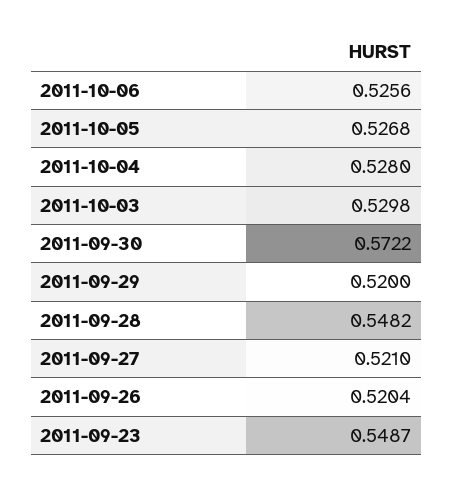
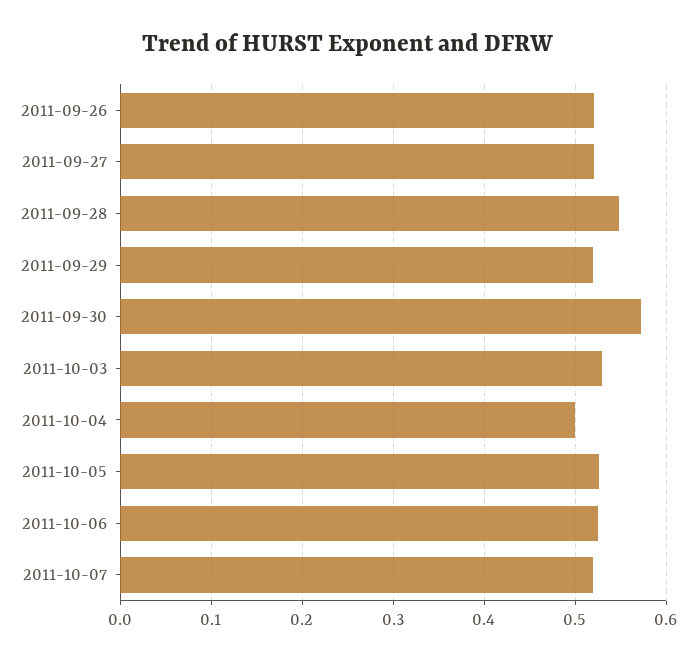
2011-10-04: 0.528 -> 0.5
2011-09-23: 0.5487 -> none
2011-10-07: none -> 0.52

